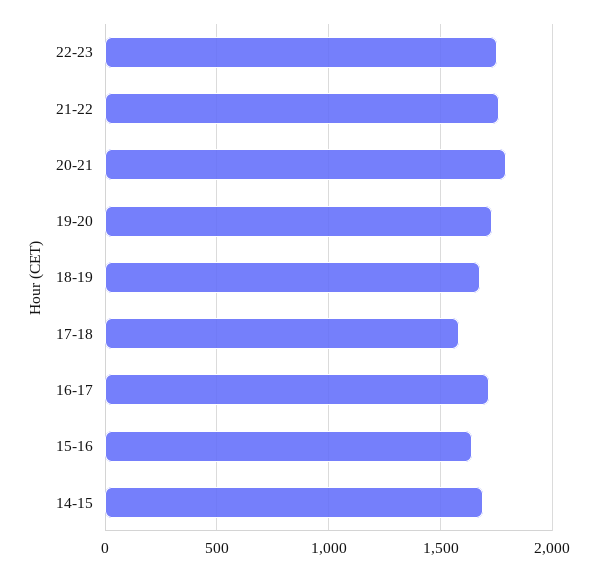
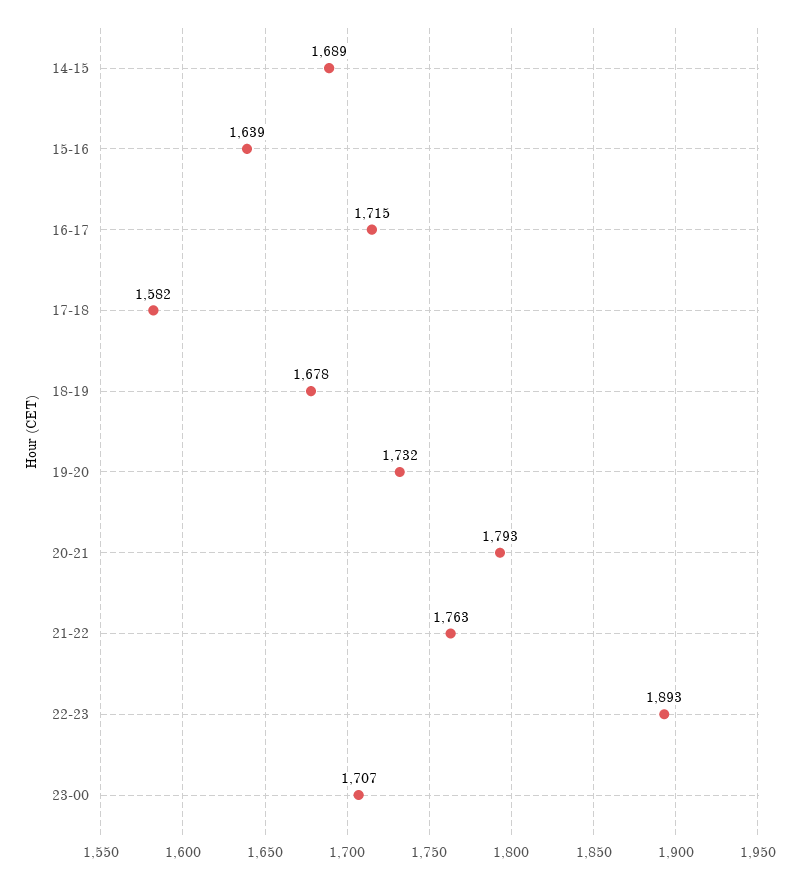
22-23: 1750 -> 1893
23-00: none -> 1707

